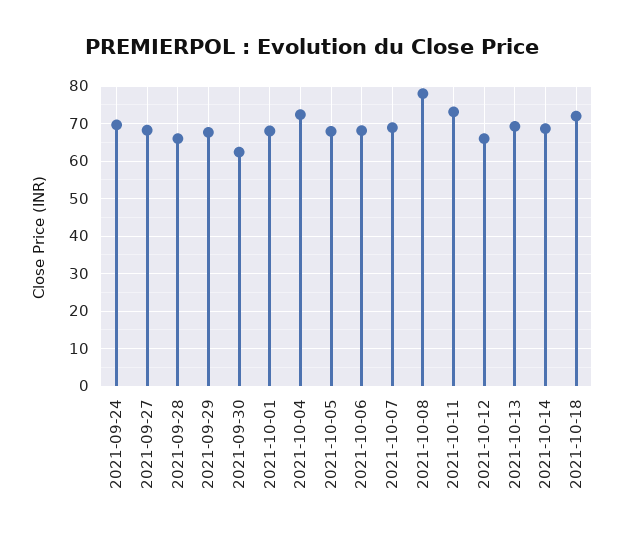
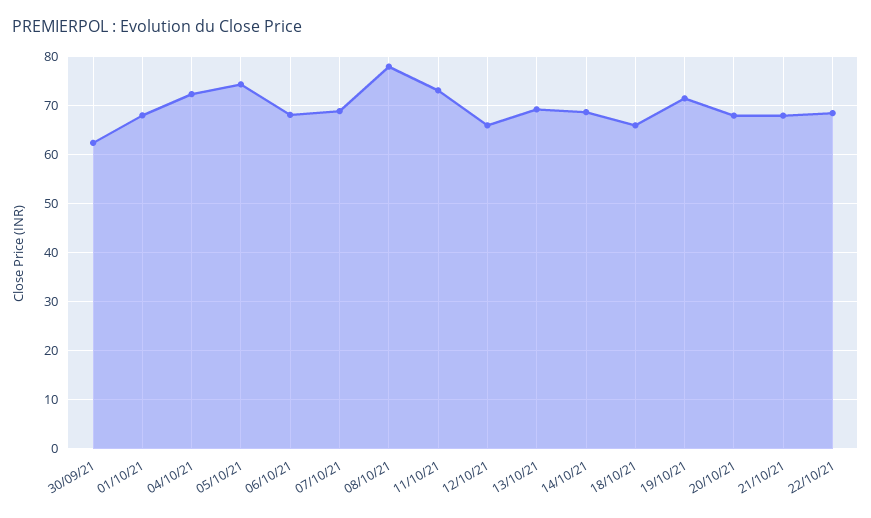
2021-09-24: 70 -> none
2021-09-27: 68 -> none
2021-09-28: 66 -> none
2021-09-29: 68 -> none
2021-10-05: 68 -> 74
2021-10-18: 72 -> 66
19/10/21: none -> 72
20/10/21: none -> 68
21/10/21: none -> 68
22/10/21: none -> 68

